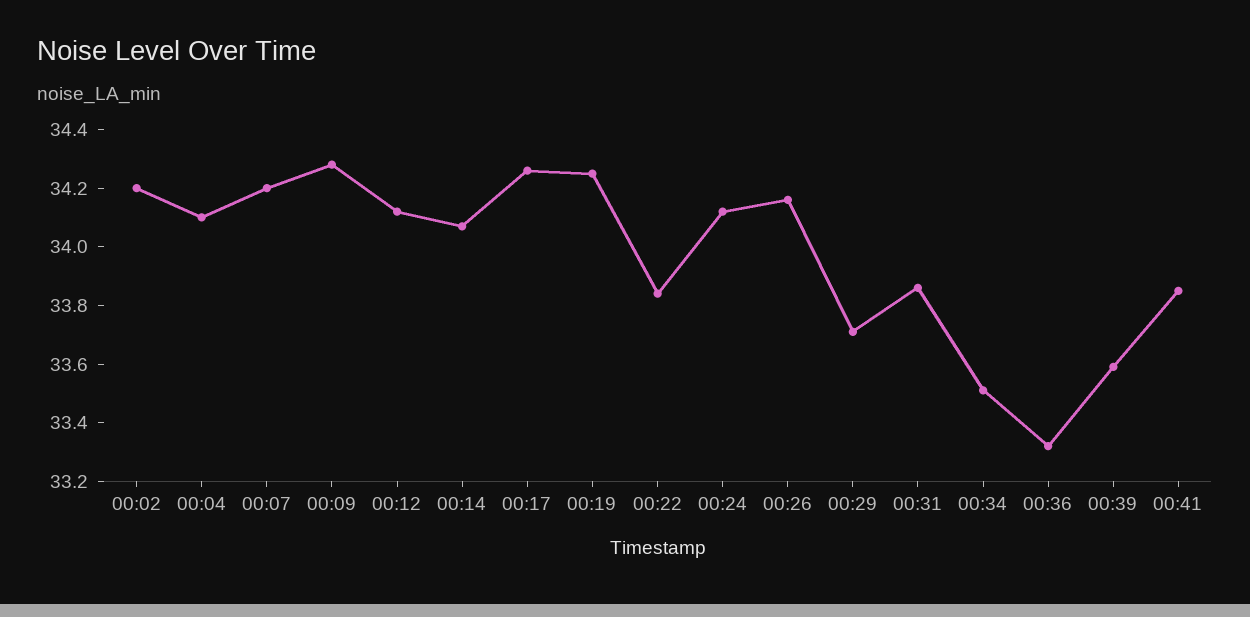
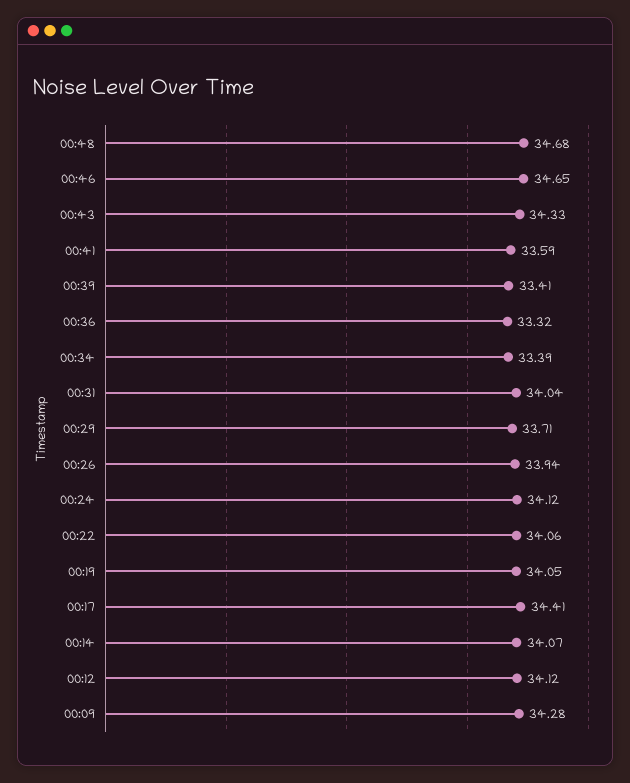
00:02: 34.2 -> none
00:04: 34.1 -> none
00:07: 34.2 -> none
00:17: 34.25 -> 34.41
00:19: 34.25 -> 34.05
00:22: 33.85 -> 34.06
00:26: 34.15 -> 33.94
00:31: 33.85 -> 34.04
00:34: 33.5 -> 33.39
00:39: 33.6 -> 33.41
00:41: 33.85 -> 33.59
00:48: none -> 34.68
00:46: none -> 34.65
00:43: none -> 34.33

